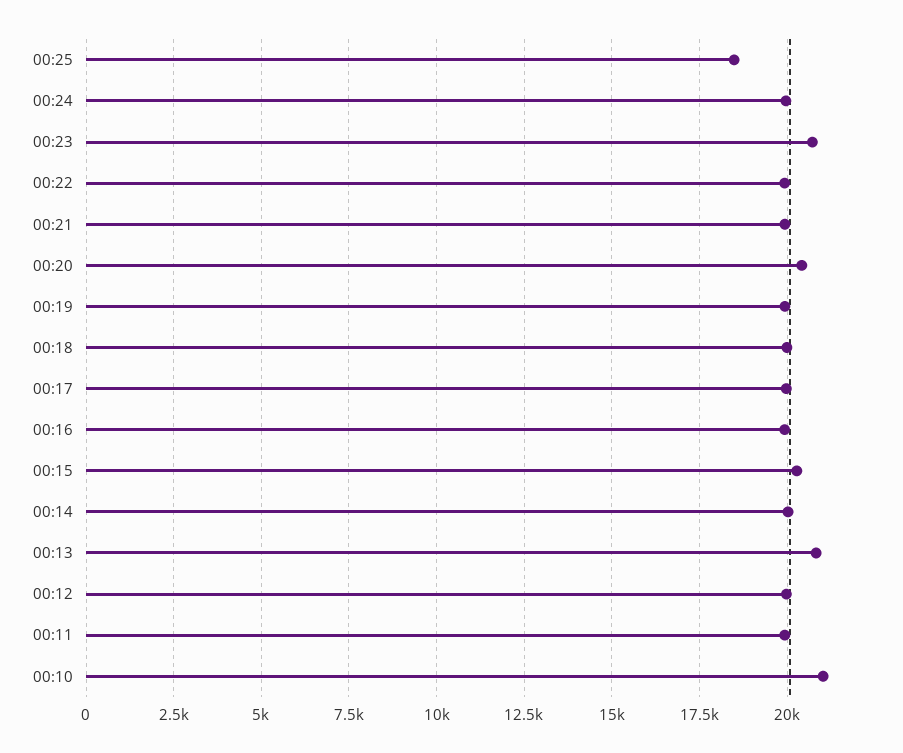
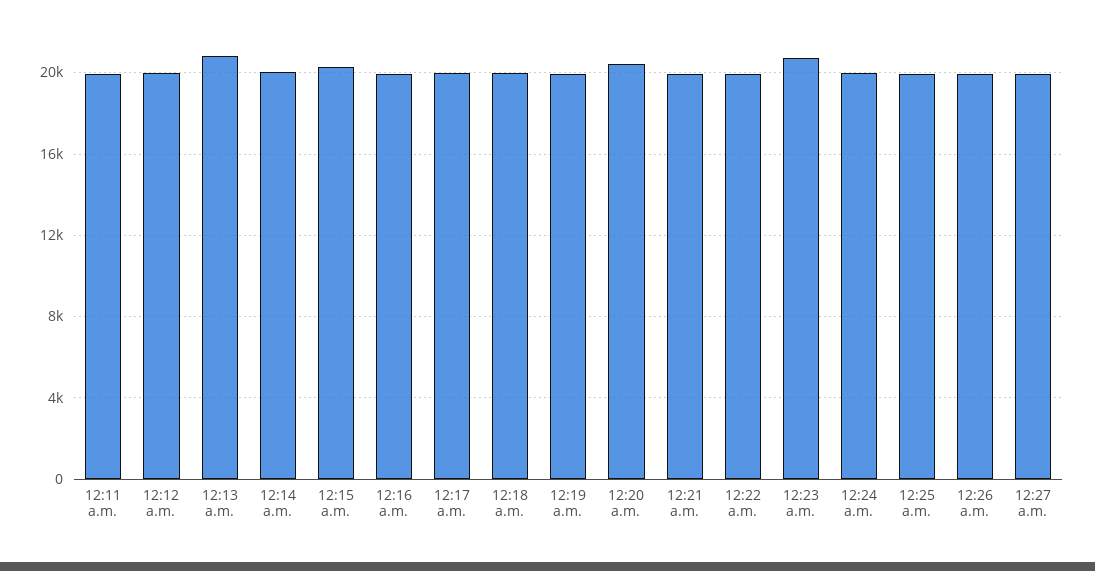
00:25: 18500 -> 20000
00:10: 21000 -> none
12:26 a.m.: none -> 20000
12:27 a.m.: none -> 20000

